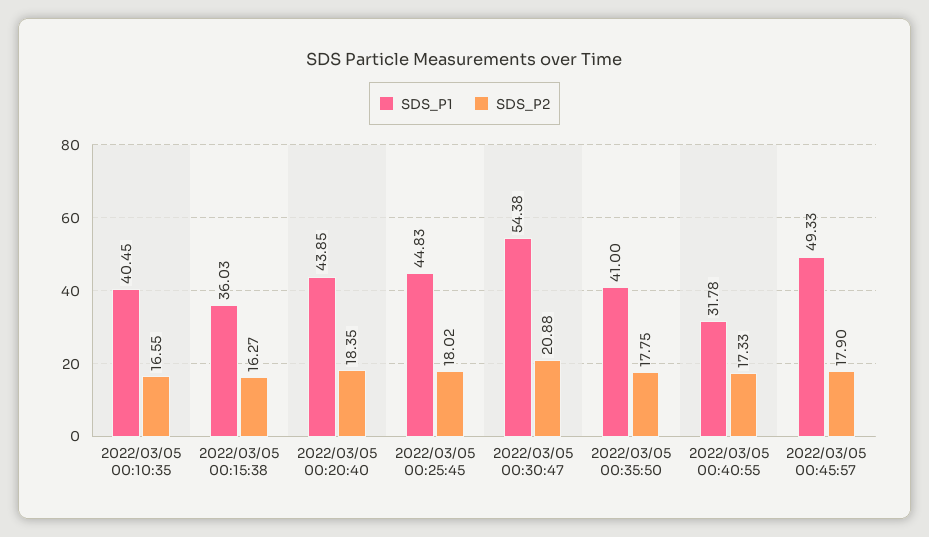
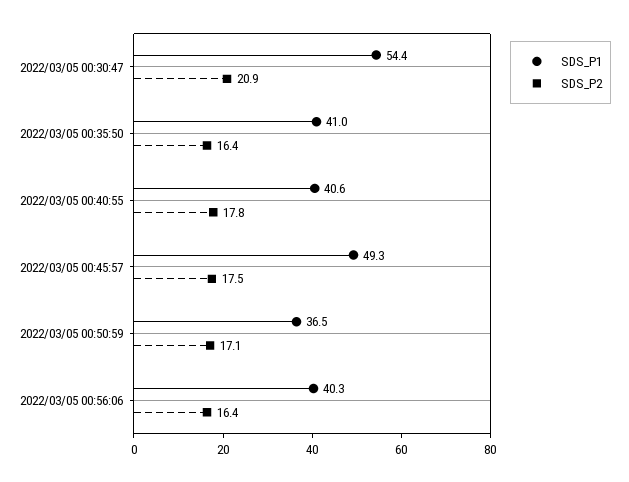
SDS_P1, 2022/03/05 00:10:35: 40.45 -> none
SDS_P2, 2022/03/05 00:10:35: 16.55 -> none
SDS_P1, 2022/03/05 00:15:38: 36.03 -> none
SDS_P2, 2022/03/05 00:15:38: 16.27 -> none
SDS_P1, 2022/03/05 00:20:40: 43.85 -> none
SDS_P2, 2022/03/05 00:20:40: 18.35 -> none
SDS_P1, 2022/03/05 00:25:45: 44.83 -> none
SDS_P2, 2022/03/05 00:25:45: 18.02 -> none
SDS_P2, 2022/03/05 00:35:50: 17.75 -> 16.4
SDS_P1, 2022/03/05 00:40:55: 31.78 -> 40.6
SDS_P2, 2022/03/05 00:40:55: 17.33 -> 17.8
SDS_P2, 2022/03/05 00:45:57: 17.9 -> 17.5
SDS_P1, 2022/03/05 00:50:59: none -> 36.5
SDS_P2, 2022/03/05 00:50:59: none -> 17.1
SDS_P1, 2022/03/05 00:56:06: none -> 40.3
SDS_P2, 2022/03/05 00:56:06: none -> 16.4

